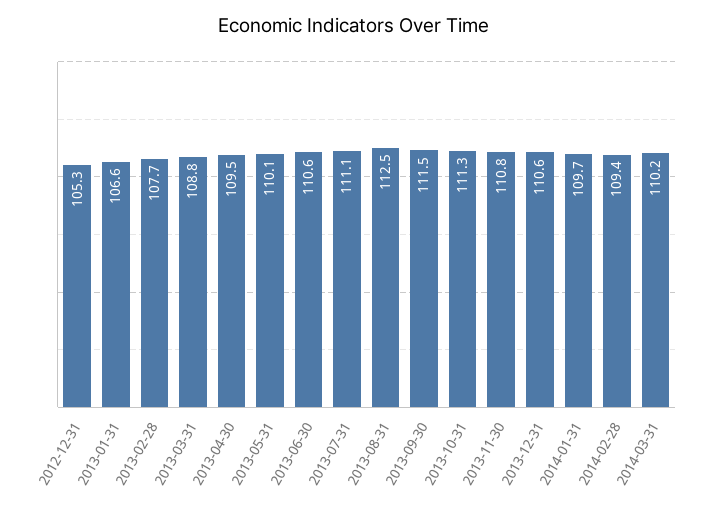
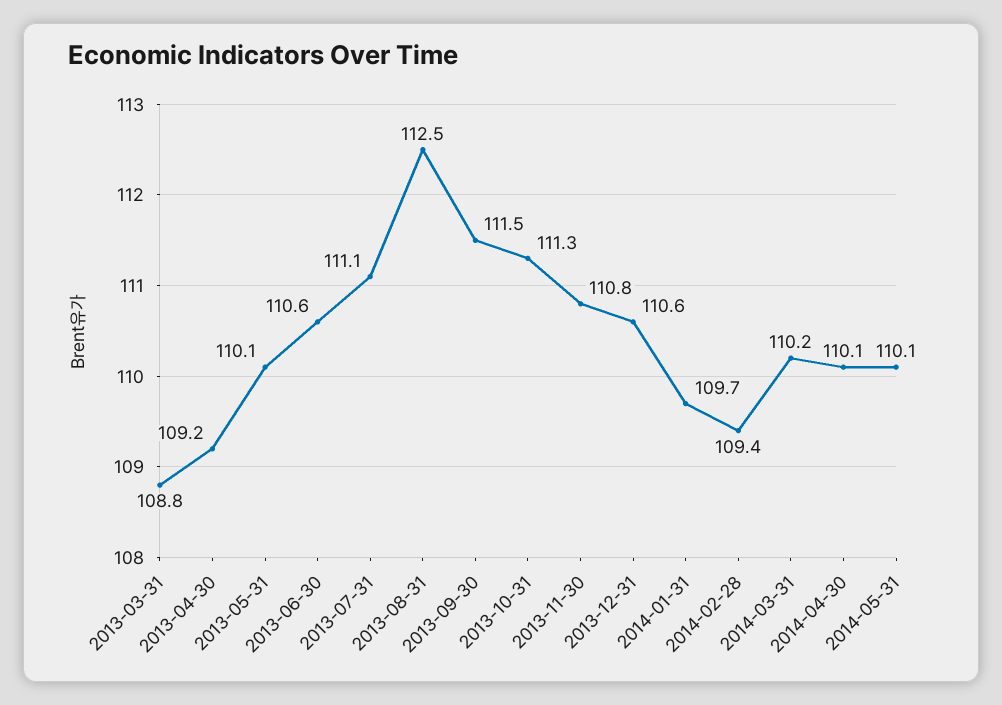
2012-12-31: 105.3 -> none
2013-01-31: 106.6 -> none
2013-02-28: 107.7 -> none
2013-04-30: 109.5 -> 109.2
2014-04-30: none -> 110.1
2014-05-31: none -> 110.1

